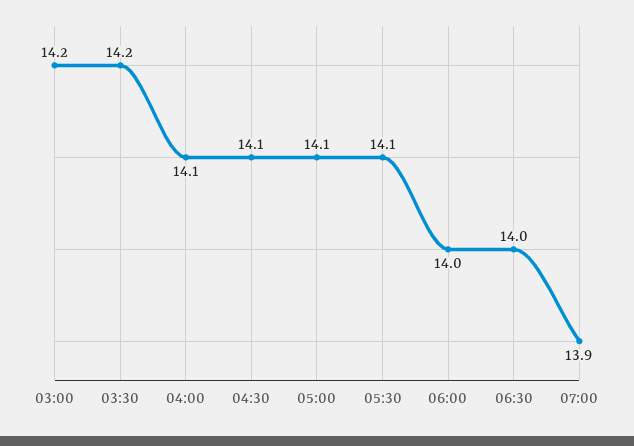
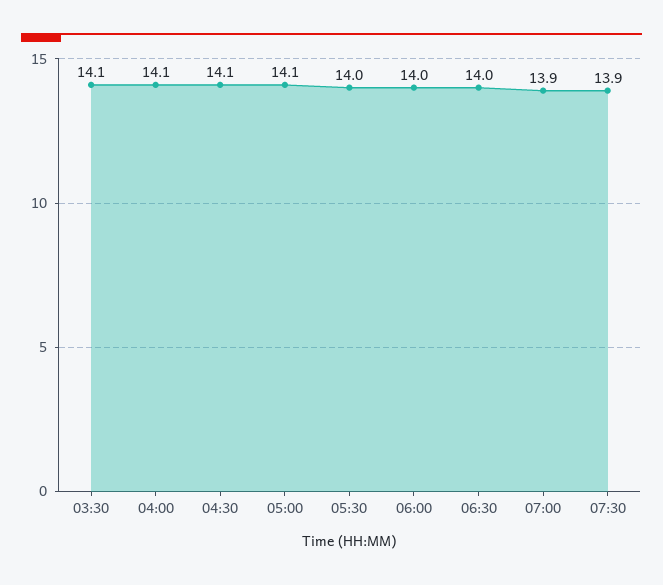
03:00: 14.2 -> none
03:30: 14.2 -> 14.1
05:30: 14.1 -> 14
07:30: none -> 13.9

